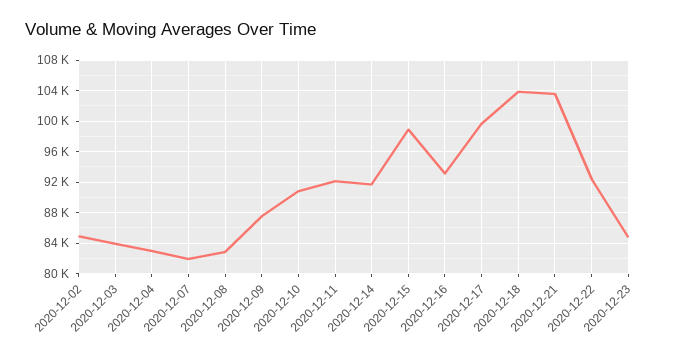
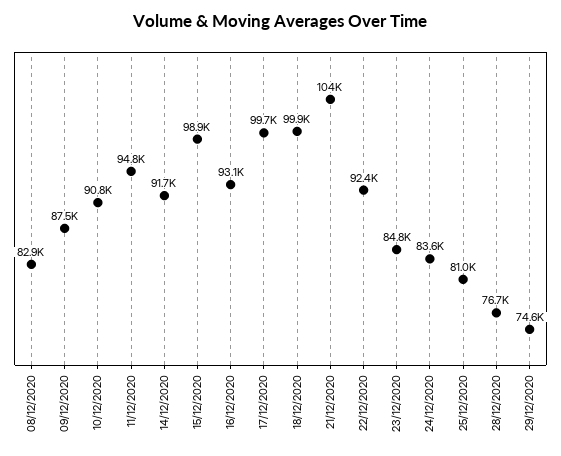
2020-12-02: 85000 -> none
2020-12-03: 84000 -> none
2020-12-04: 83000 -> none
2020-12-07: 82000 -> none
2020-12-11: 92000 -> 94800
2020-12-18: 104000 -> 99900
24/12/2020: none -> 83600
25/12/2020: none -> 81000
28/12/2020: none -> 76700
29/12/2020: none -> 74600

